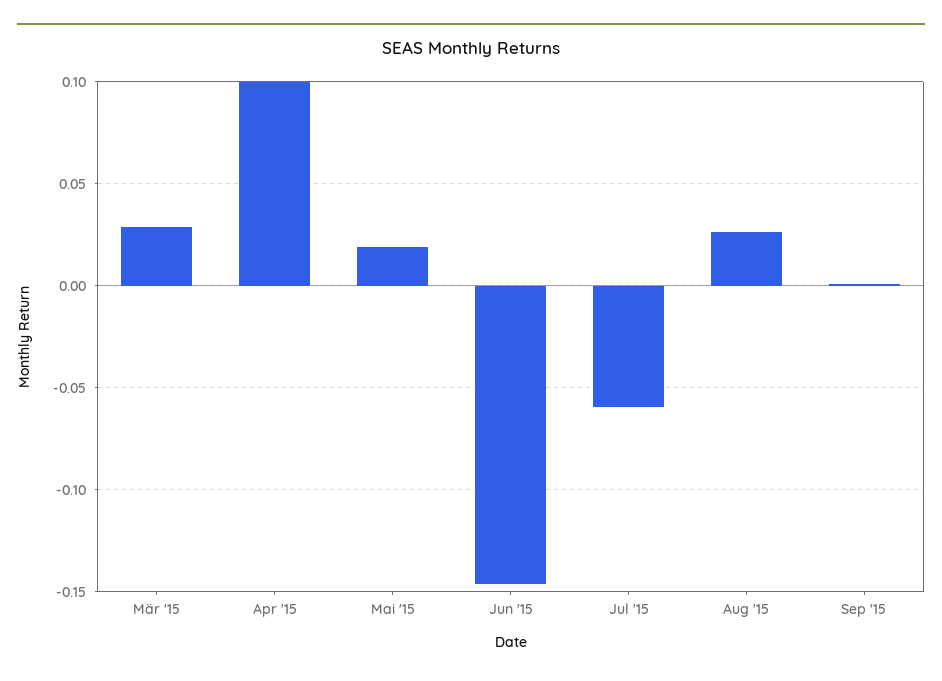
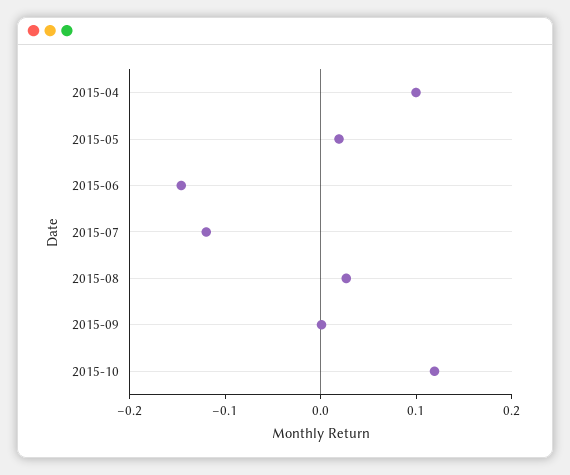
Mär '15: 0.03 -> none
Jul '15: -0.06 -> -0.12
2015-10: none -> 0.12

